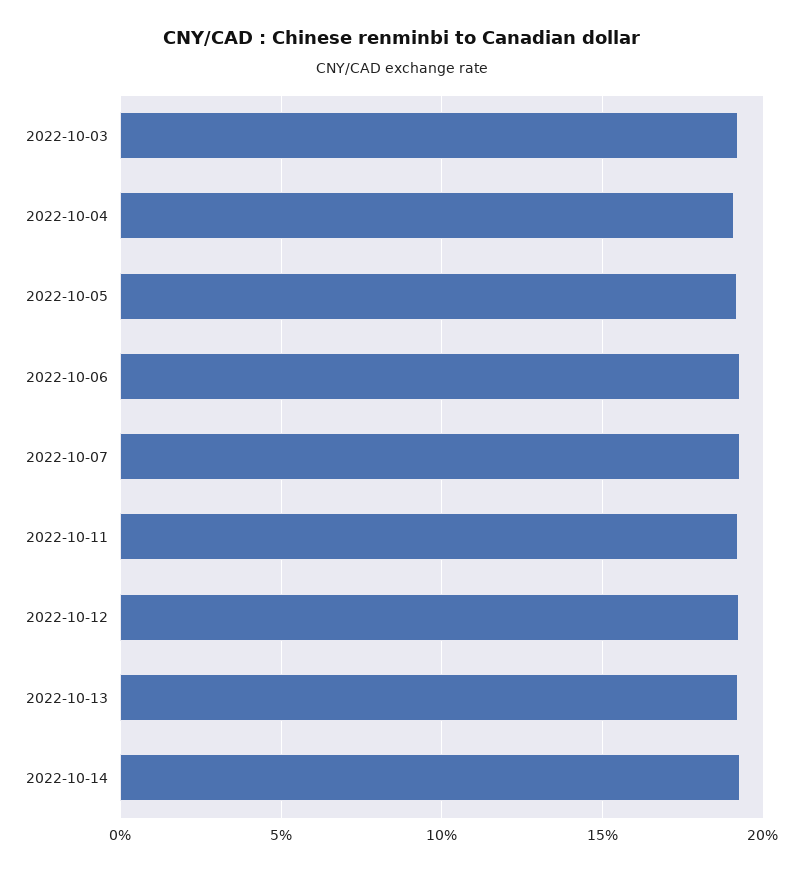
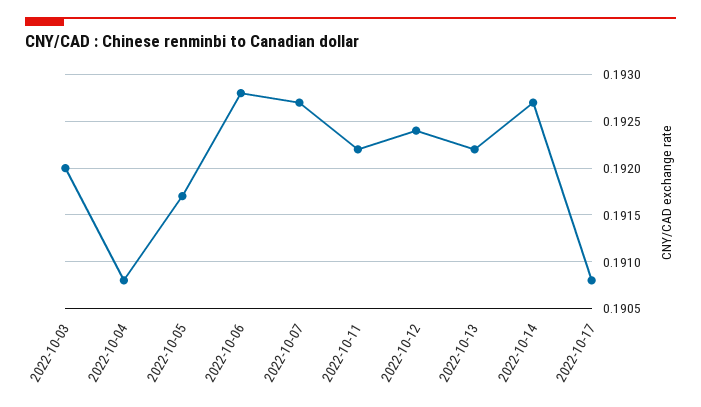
2022-10-17: none -> 0.1908

